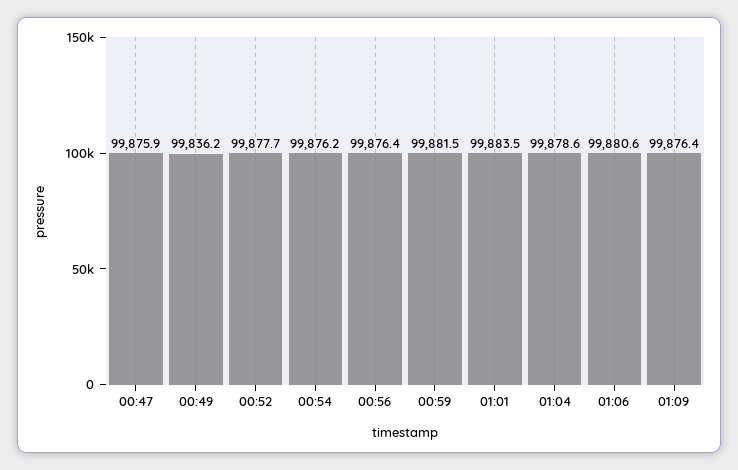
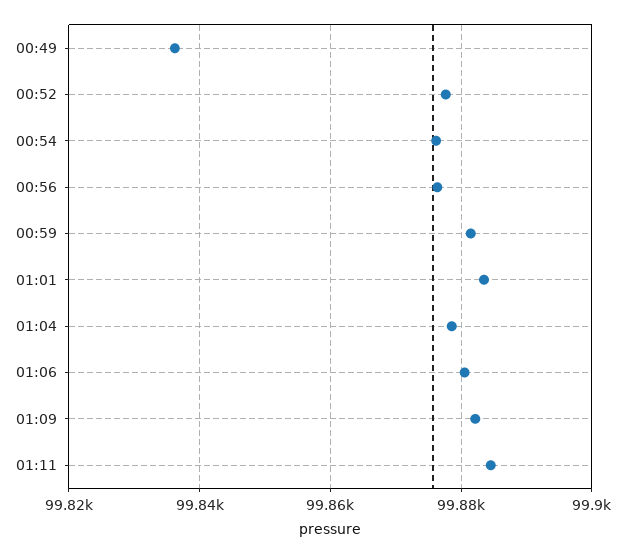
00:47: 99875.9 -> none
01:09: 99876.4 -> 99882
01:11: none -> 99884

